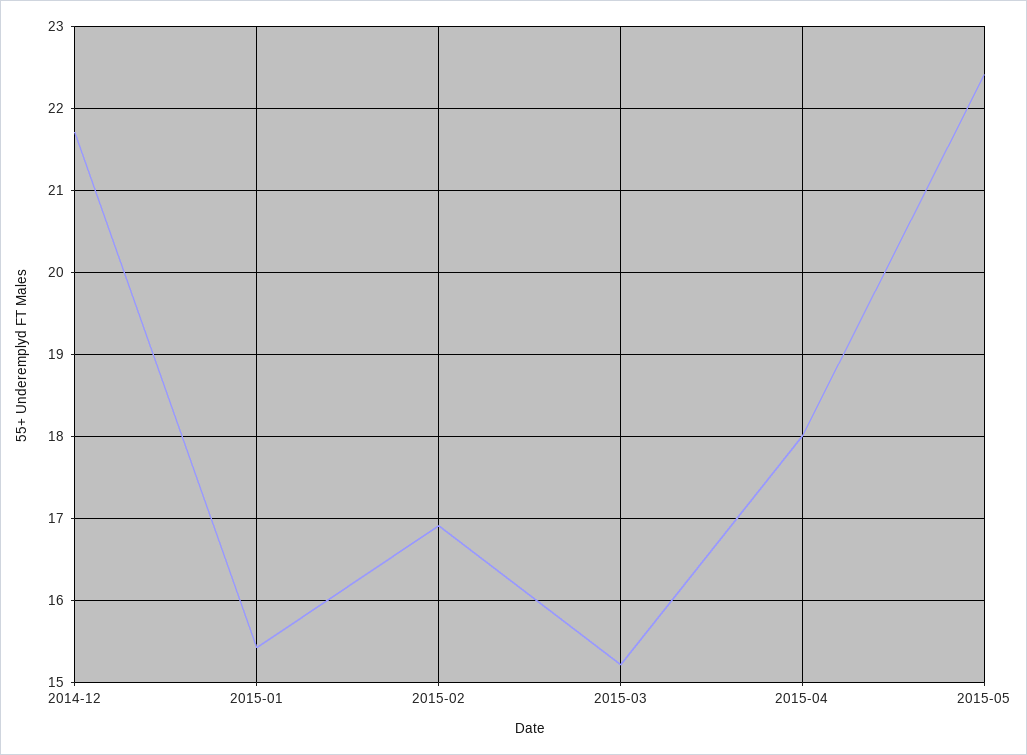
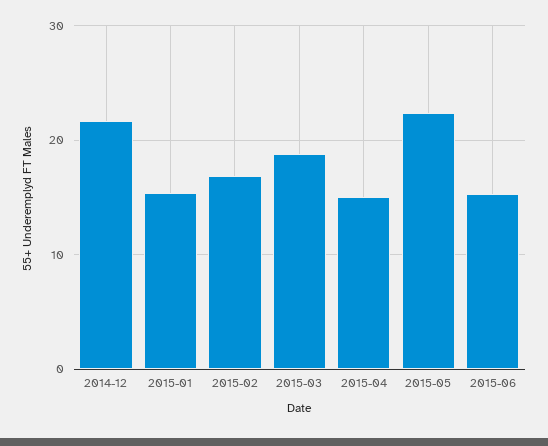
2015-03: 15.2 -> 19
2015-04: 18 -> 15
2015-06: none -> 15

